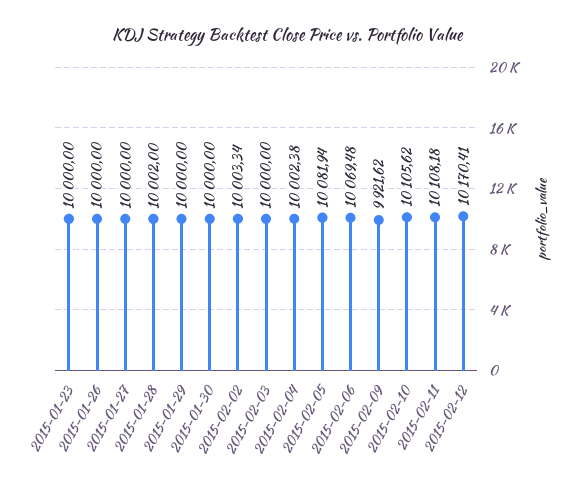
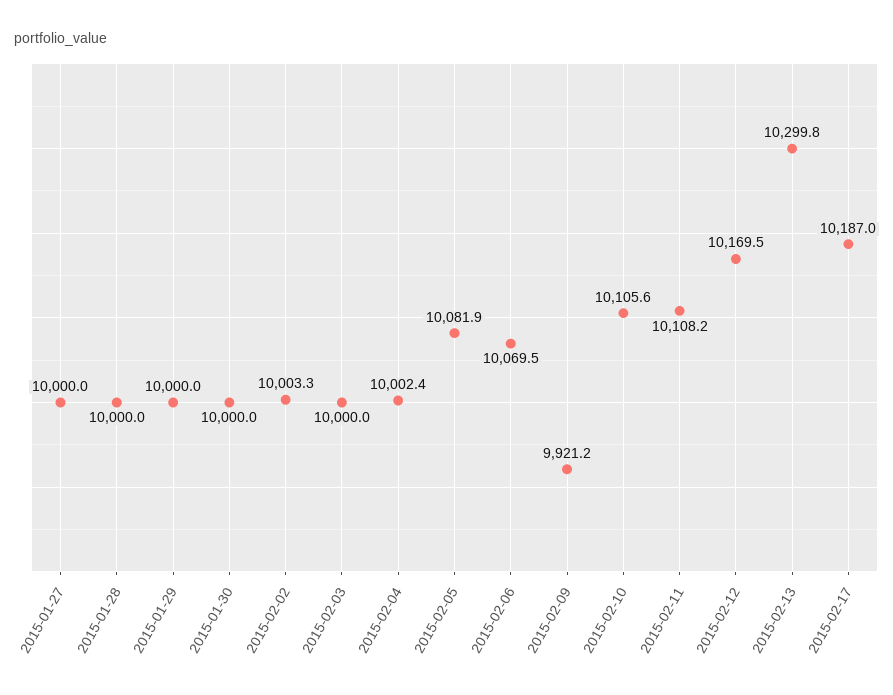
2015-01-23: 10000 -> none
2015-01-26: 10000 -> none
2015-01-28: 10002 -> 10000
2015-02-09: 9921.62 -> 9921.2
2015-02-12: 10170.41 -> 10169.5
2015-02-13: none -> 10299.8
2015-02-17: none -> 10187

